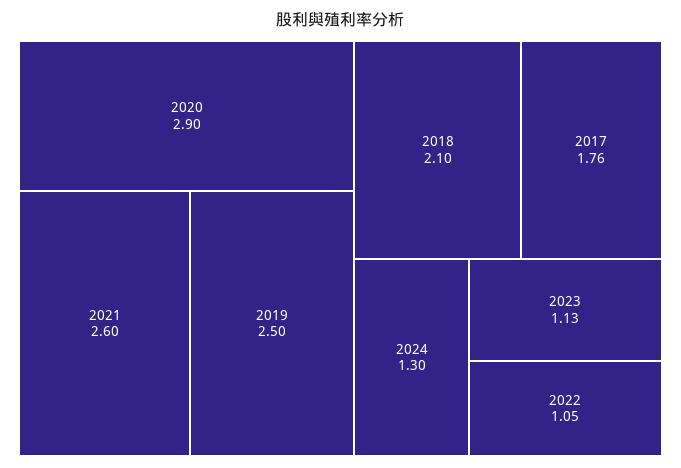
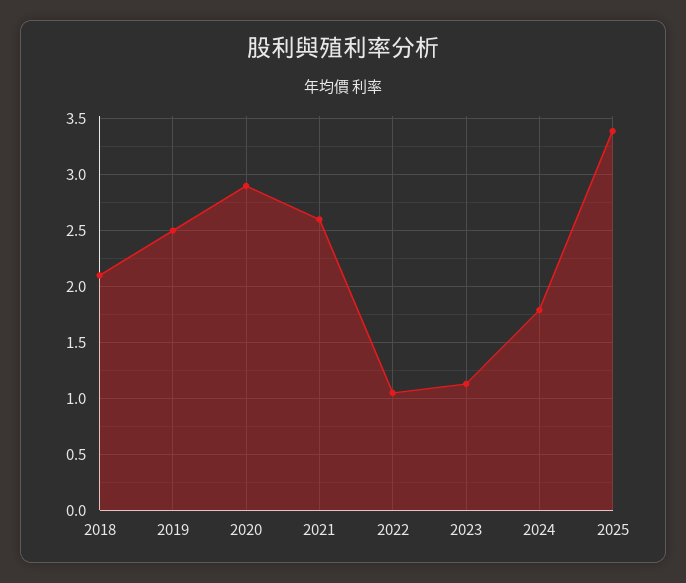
2017: 1.76 -> none
2024: 1.3 -> 1.8
2025: none -> 3.4

